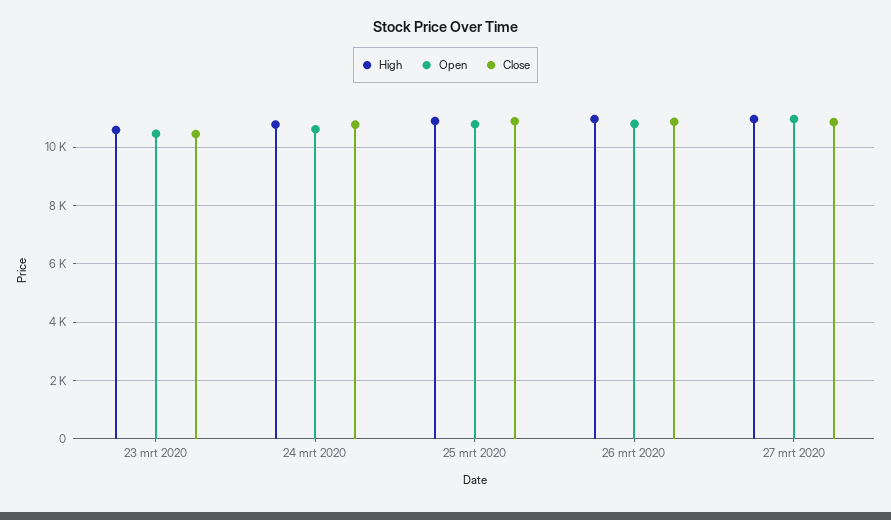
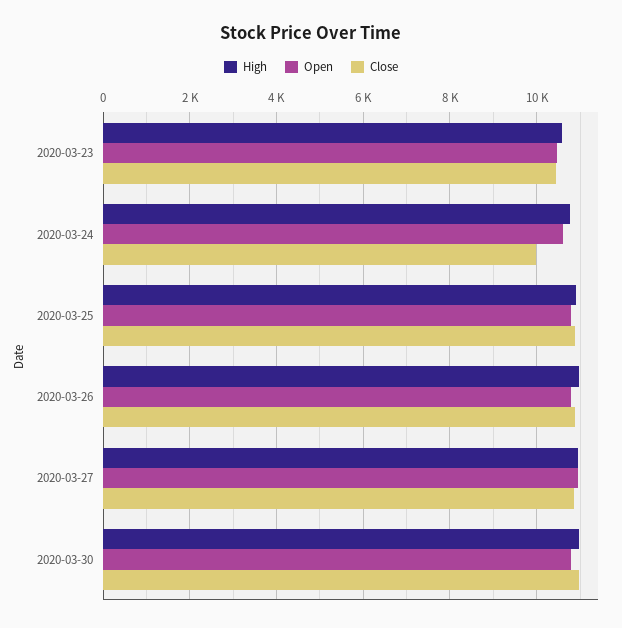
Close, 24 mrt 2020: 10750 -> 10000
High, 2020-03-30: none -> 11000
Open, 2020-03-30: none -> 10800
Close, 2020-03-30: none -> 11000

